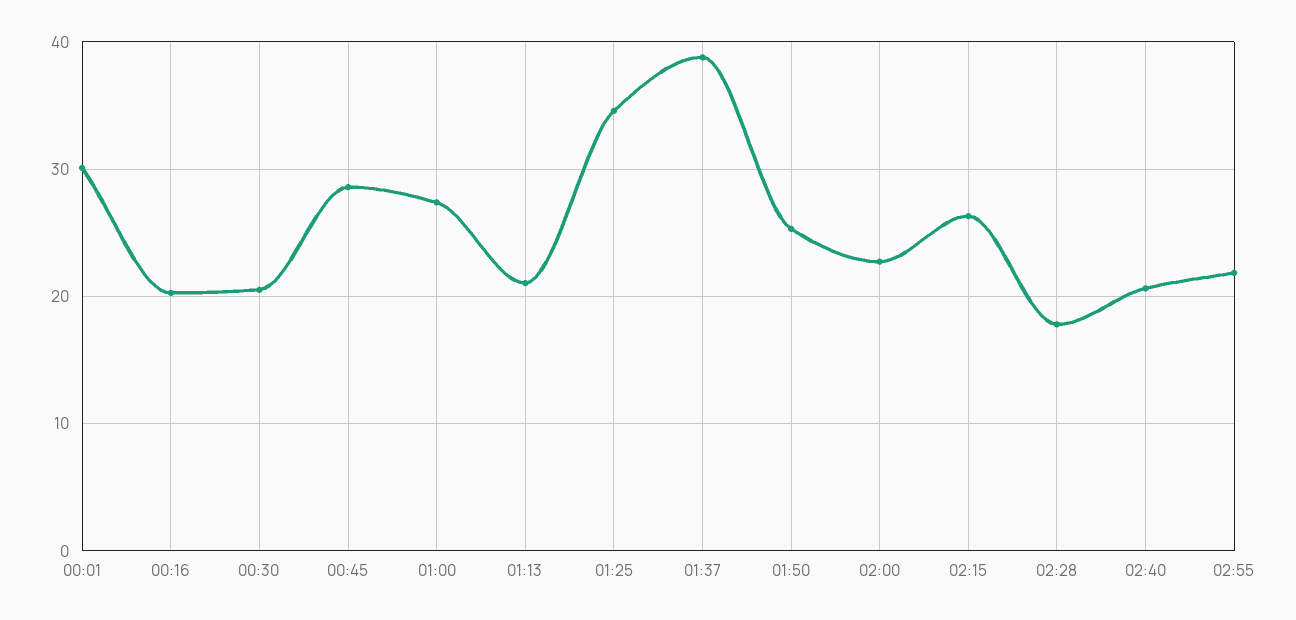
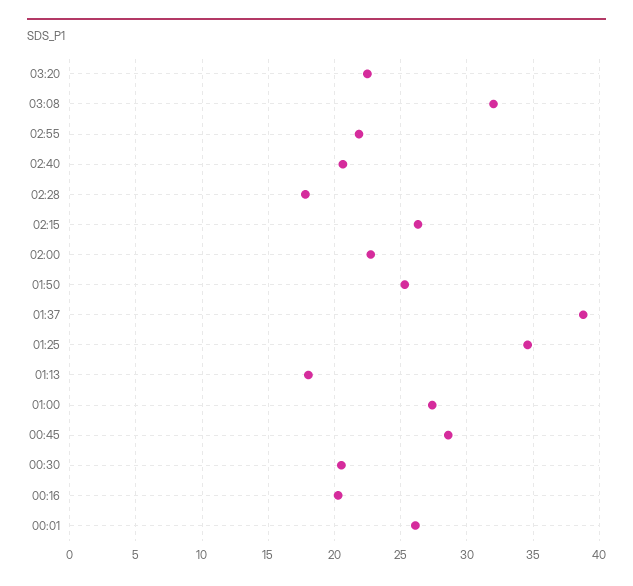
00:01: 30 -> 26
01:13: 21 -> 18
03:20: none -> 22.5
03:08: none -> 32

